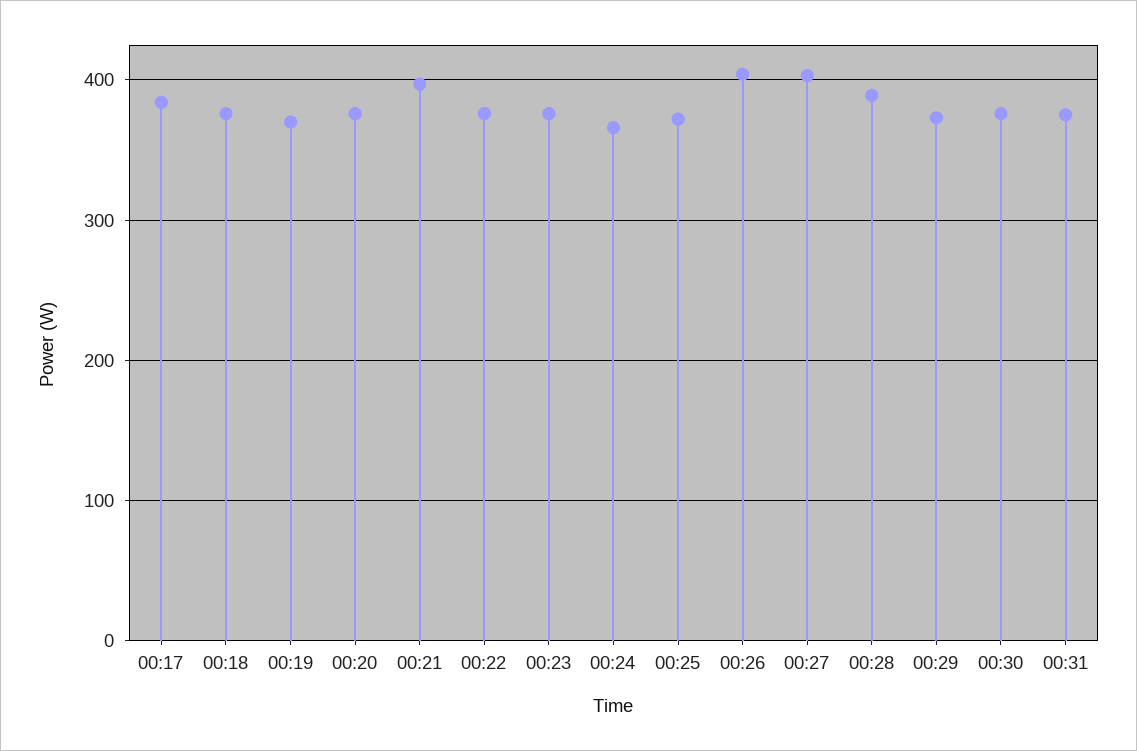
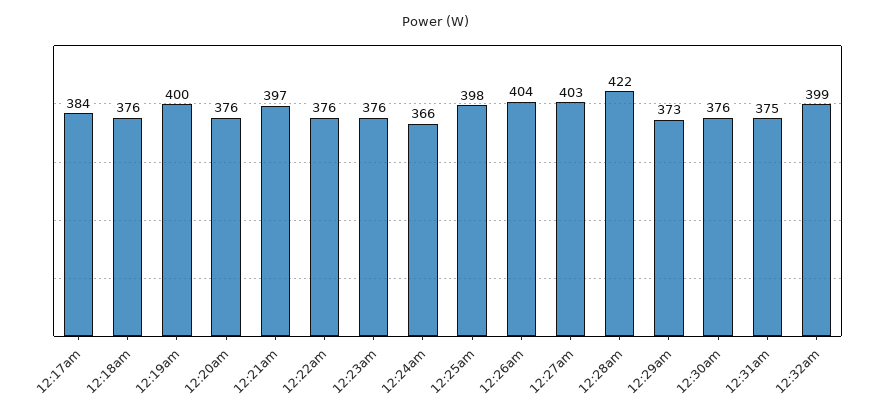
00:19: 370 -> 400
00:25: 370 -> 398
00:28: 390 -> 422
12:32am: none -> 399

